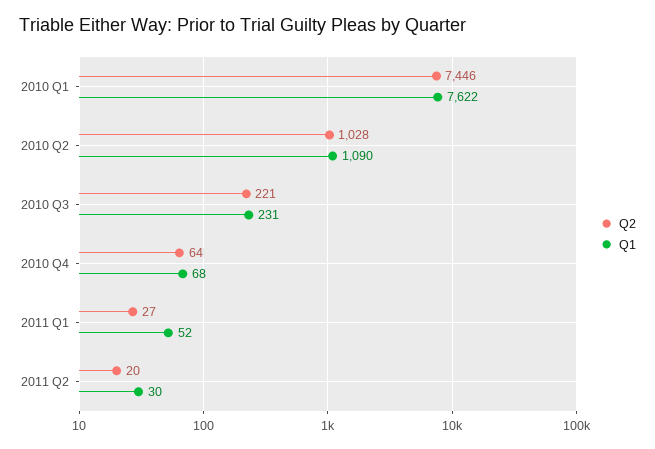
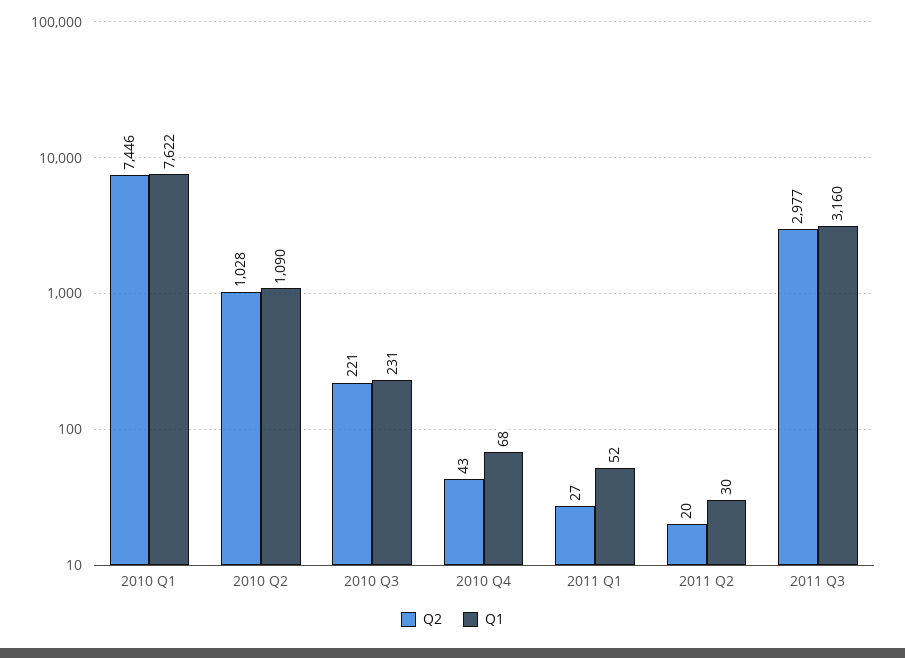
Q2, 2010 Q4: 64 -> 43
Q2, 2011 Q3: none -> 2977
Q1, 2011 Q3: none -> 3160

